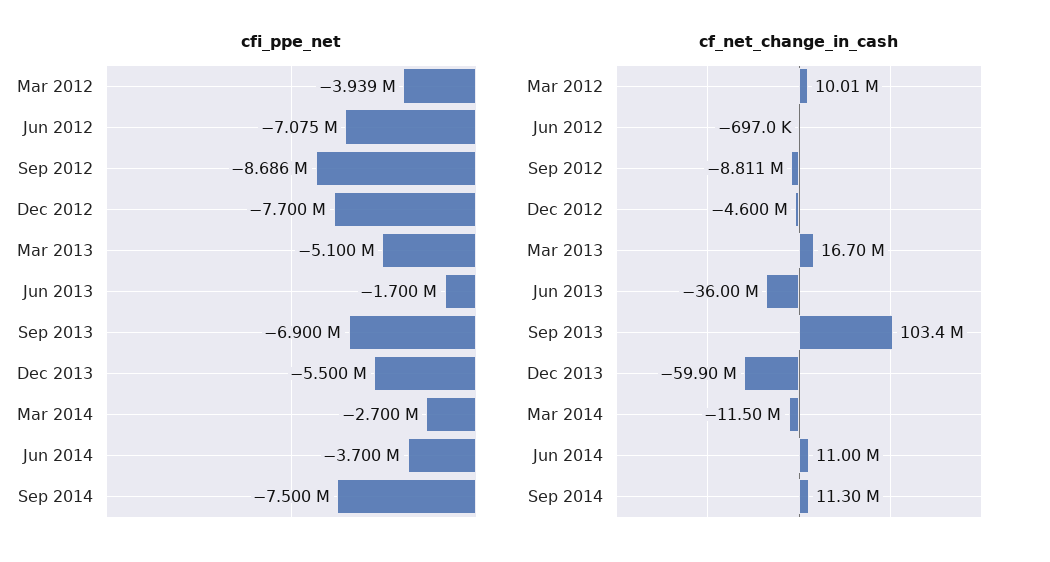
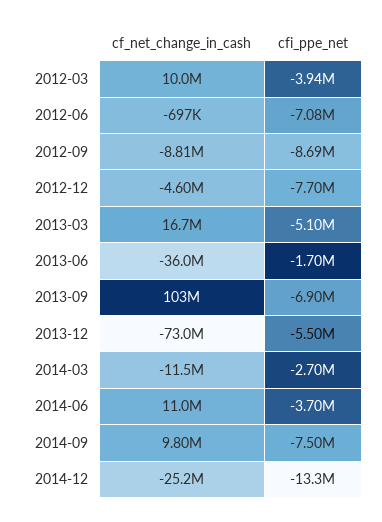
cf_net_change_in_cash, Dec 2013: -59900000 -> -73000000
cf_net_change_in_cash, Sep 2014: 11300000 -> 9800000
cf_net_change_in_cash, 2014-12: none -> -25200000
cfi_ppe_net, 2014-12: none -> -13300000

